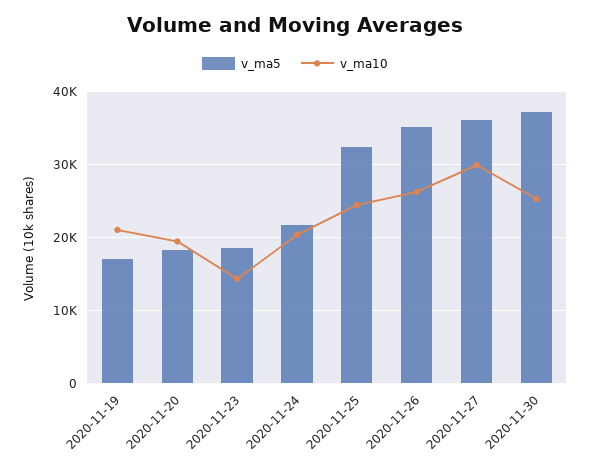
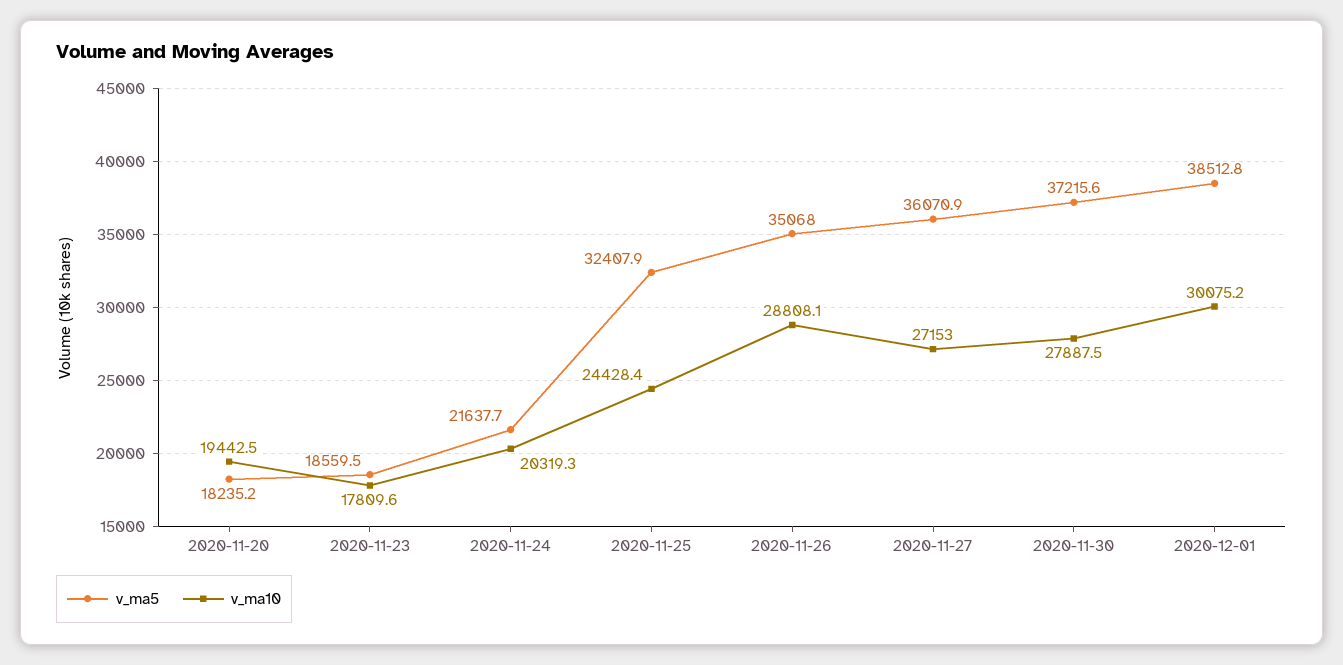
v_ma5, 2020-11-19: 17000 -> none
v_ma10, 2020-11-19: 21000 -> none
v_ma10, 2020-11-23: 14000 -> 17809.6
v_ma10, 2020-11-26: 26000 -> 28808.1
v_ma10, 2020-11-27: 30000 -> 27153
v_ma10, 2020-11-30: 25000 -> 27887.5
v_ma5, 2020-12-01: none -> 38512.8
v_ma10, 2020-12-01: none -> 30075.2

